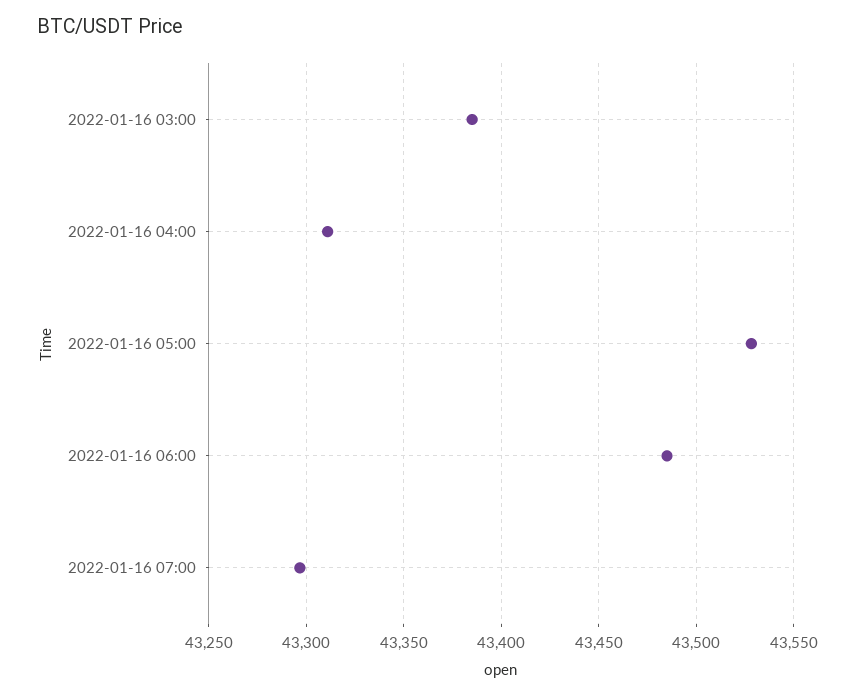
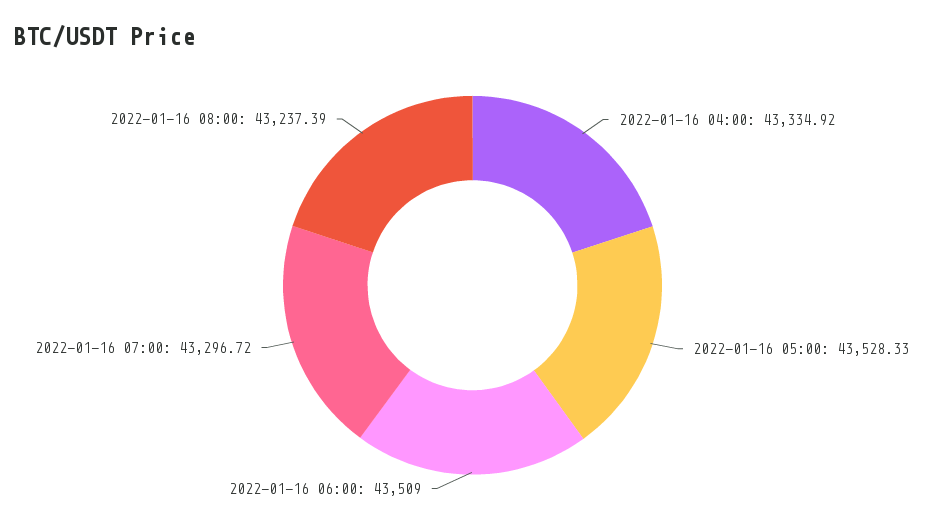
2022-01-16 03:00: 43385 -> none
2022-01-16 04:00: 43310 -> 43334.92
2022-01-16 06:00: 43485 -> 43509
2022-01-16 08:00: none -> 43237.39

